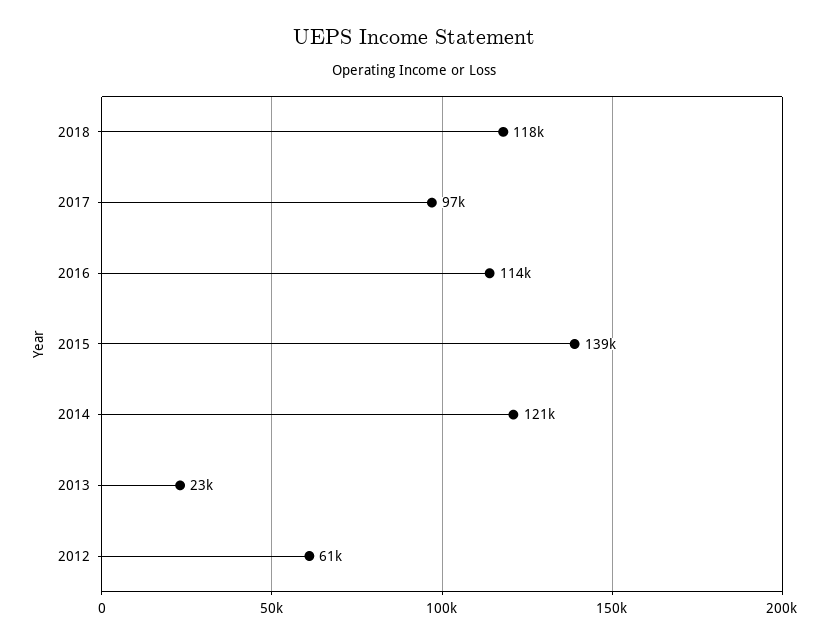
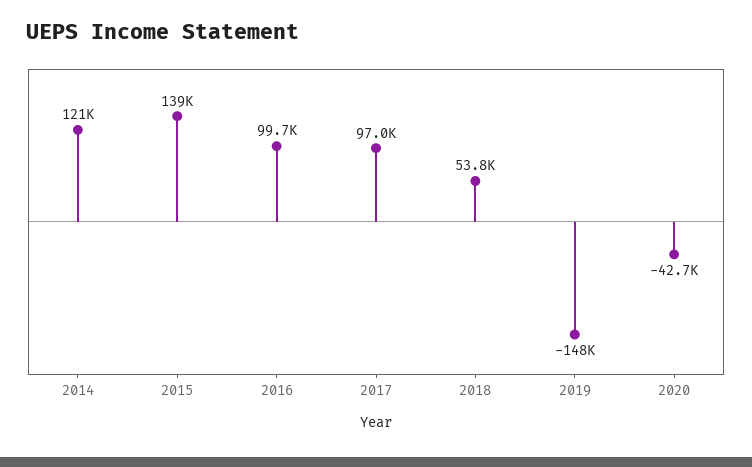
2018: 118000 -> 53800
2016: 114000 -> 99700
2013: 23000 -> none
2012: 61000 -> none
2019: none -> -148000
2020: none -> -42700

